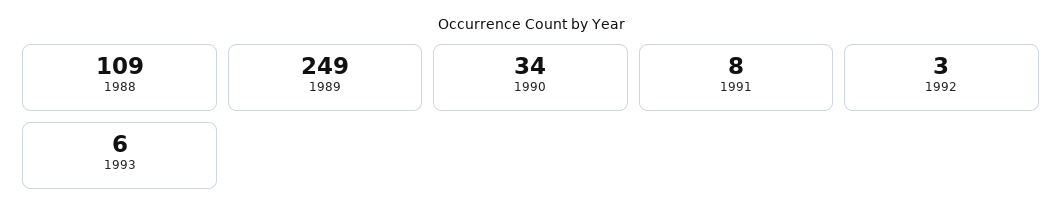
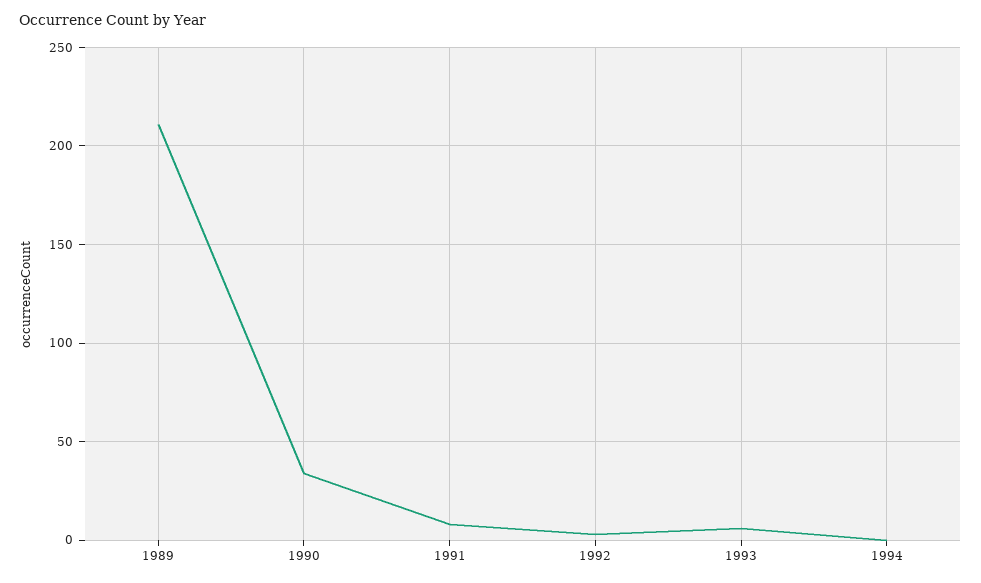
1988: 109 -> none
1989: 249 -> 210
1994: none -> 0

